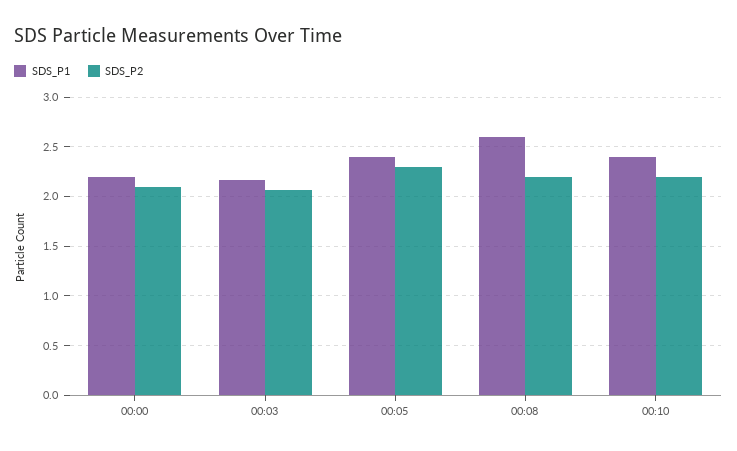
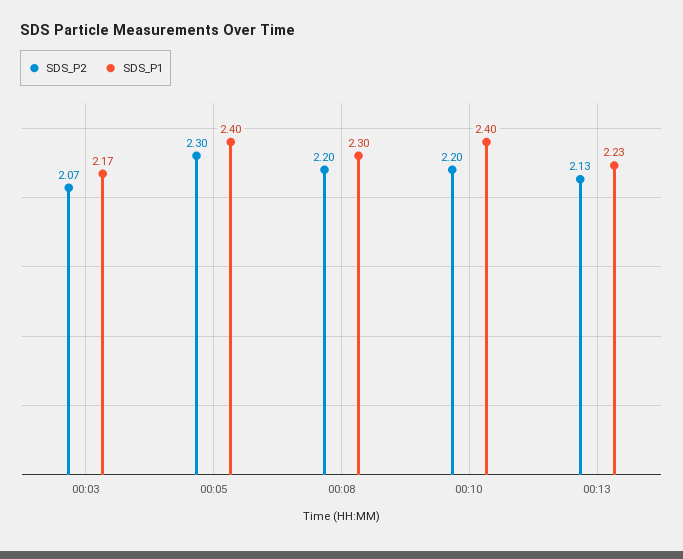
SDS_P1, 00:00: 2.2 -> none
SDS_P2, 00:00: 2.1 -> none
SDS_P1, 00:08: 2.6 -> 2.3
SDS_P2, 00:13: none -> 2.13
SDS_P1, 00:13: none -> 2.23

